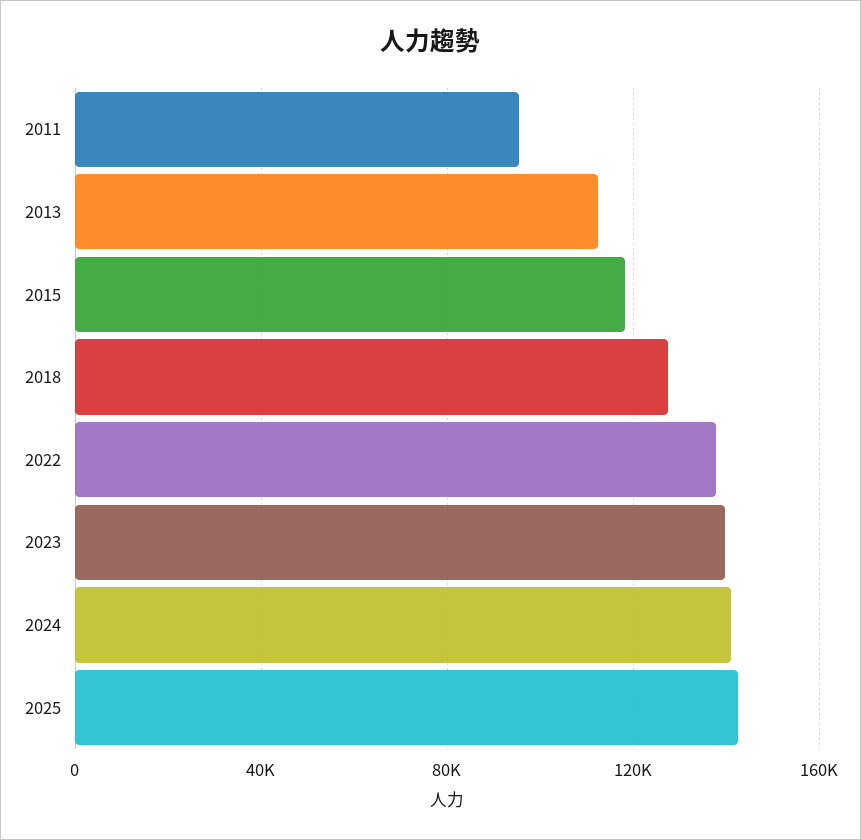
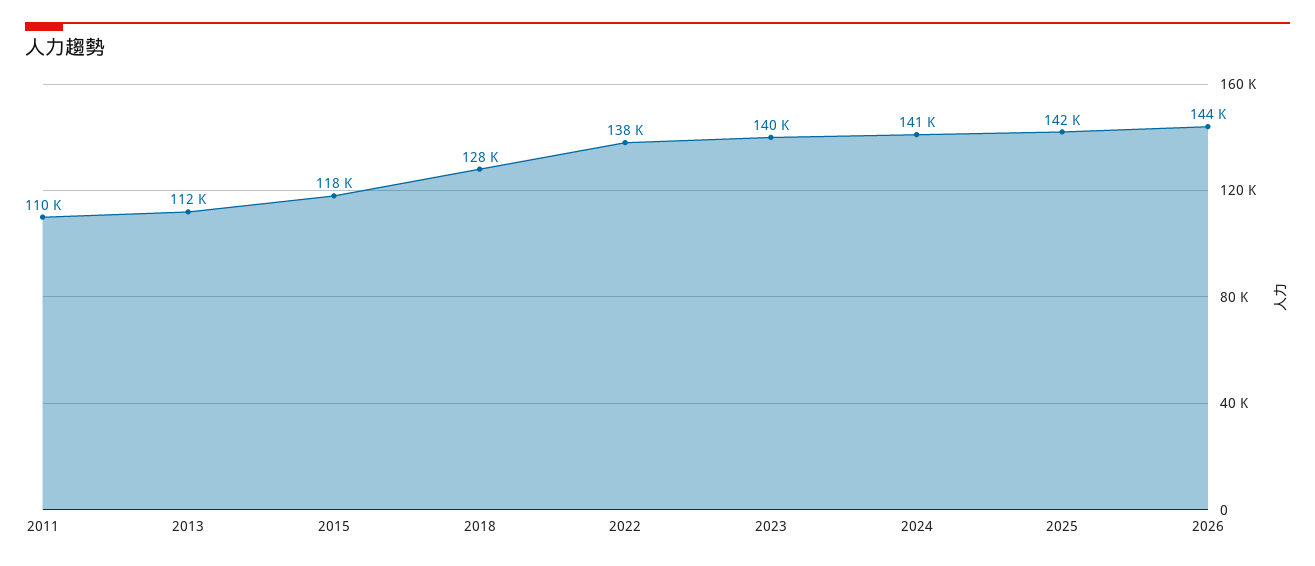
2011: 95000 -> 110000
2026: none -> 144000

